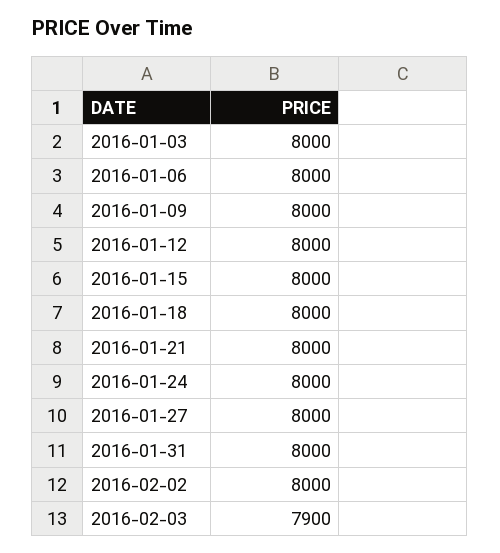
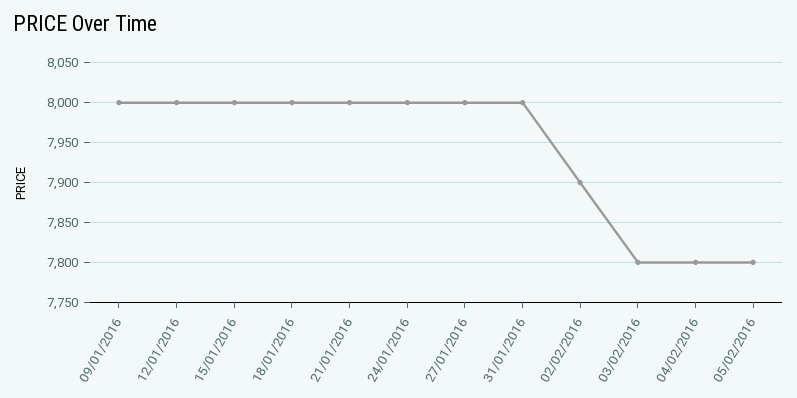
2016-01-03: 8000 -> none
2016-01-06: 8000 -> none
2016-02-02: 8000 -> 7900
2016-02-03: 7900 -> 7800
04/02/2016: none -> 7800
05/02/2016: none -> 7800

